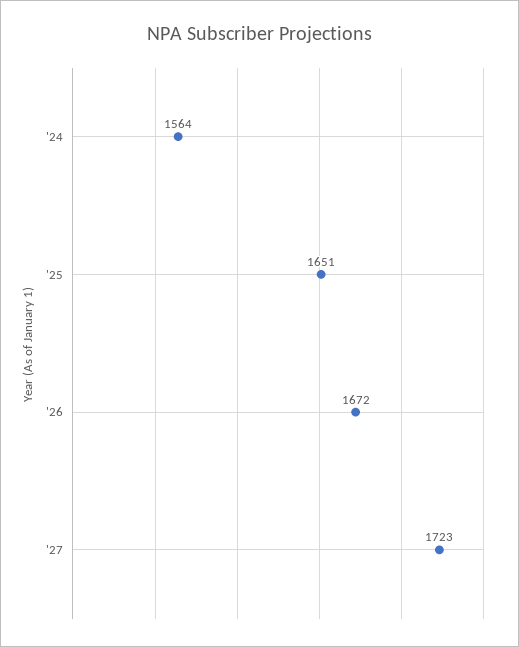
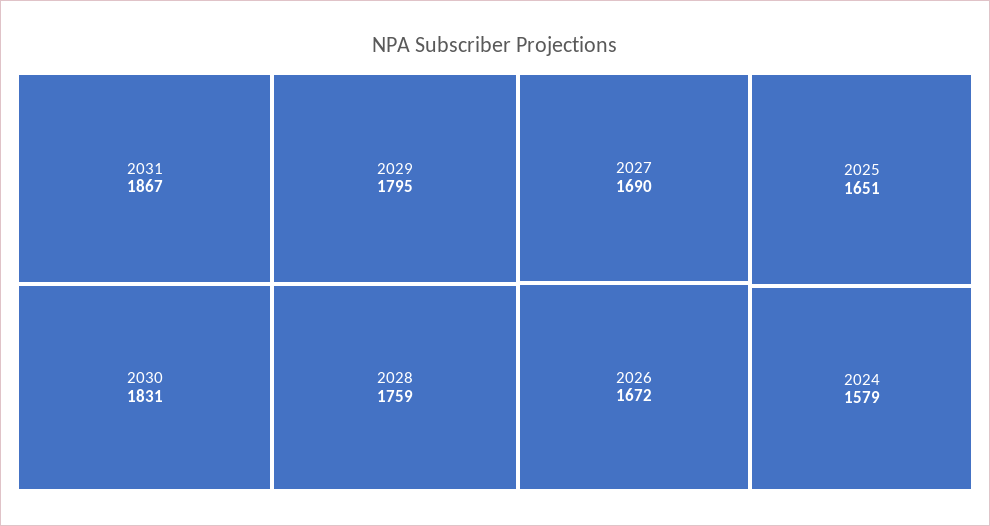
'24: 1564 -> 1579
'27: 1723 -> 1690
2031: none -> 1867
2030: none -> 1831
2029: none -> 1795
2028: none -> 1759

